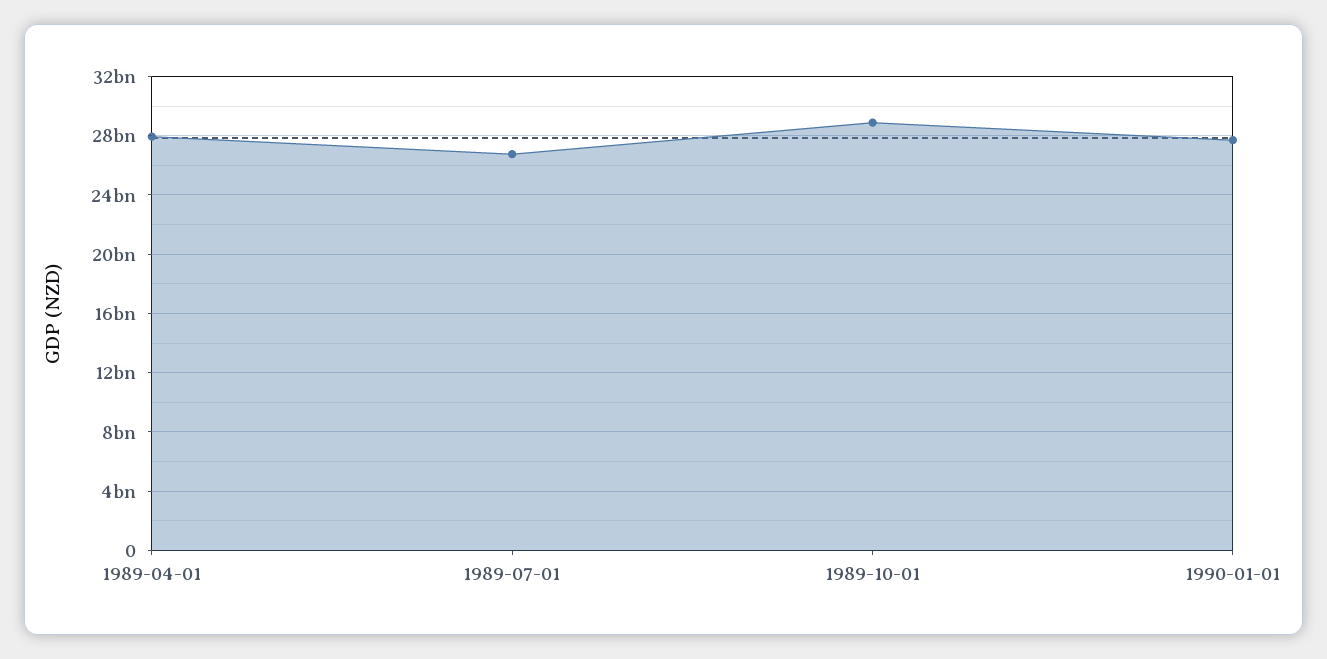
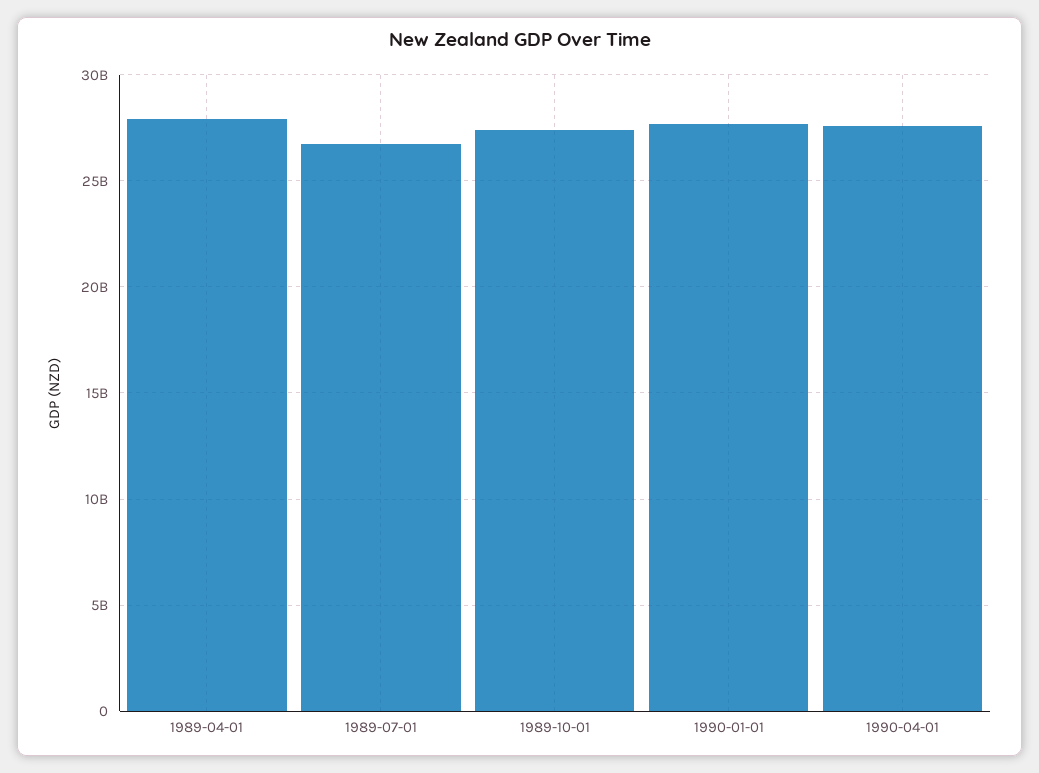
1989-10-01: 29000000000 -> 27500000000
1990-04-01: none -> 27500000000

